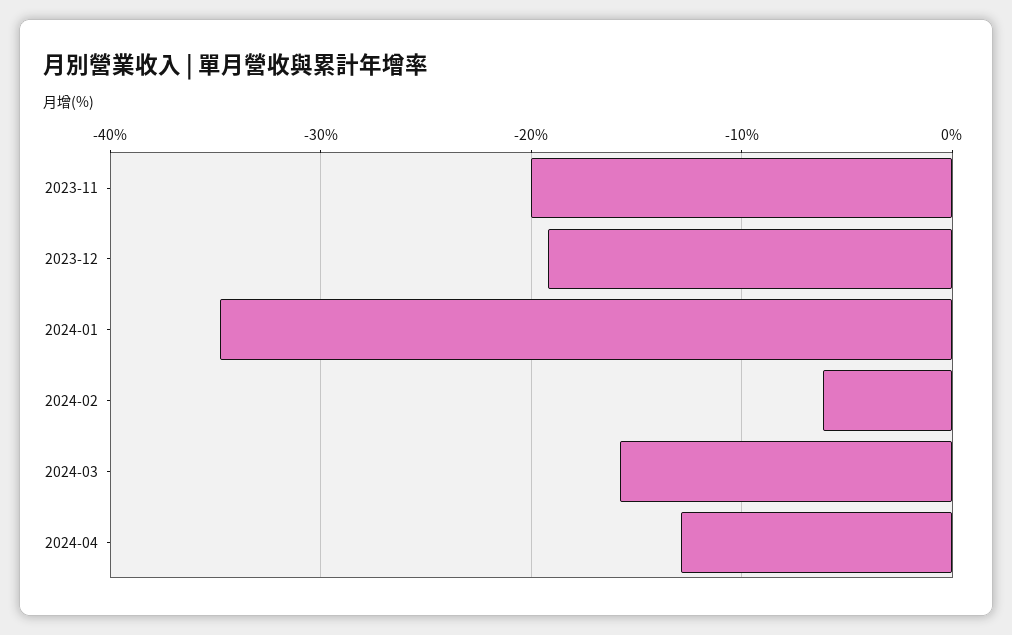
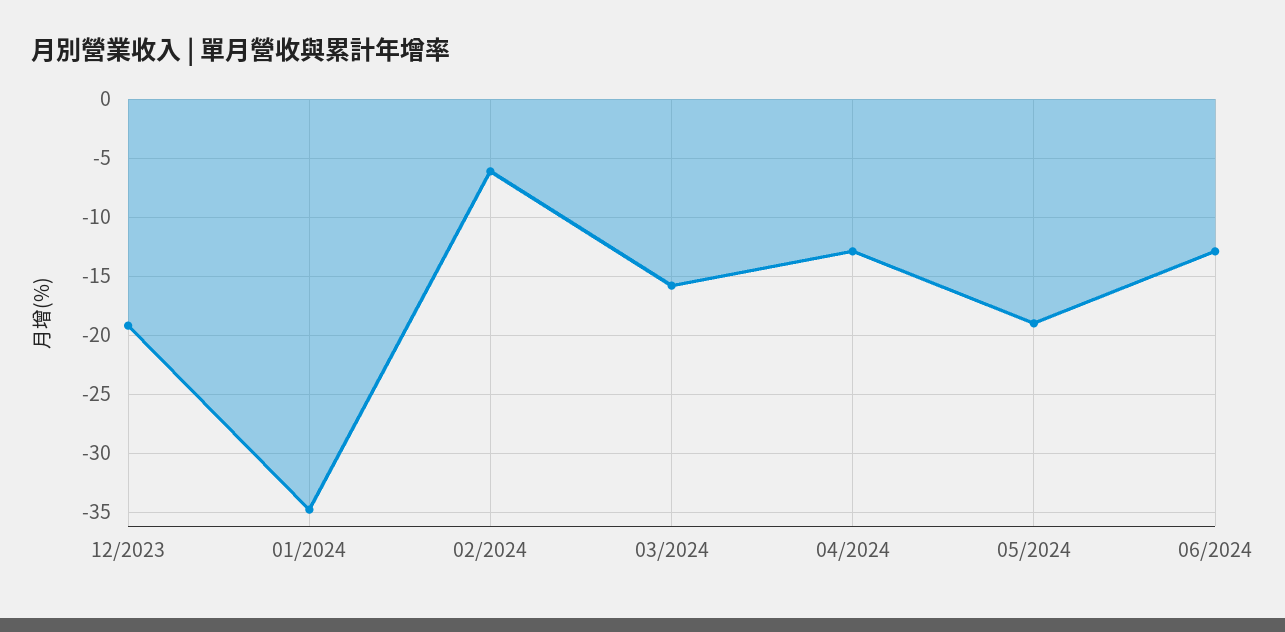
2023-11: -20 -> none
05/2024: none -> -19
06/2024: none -> -13

